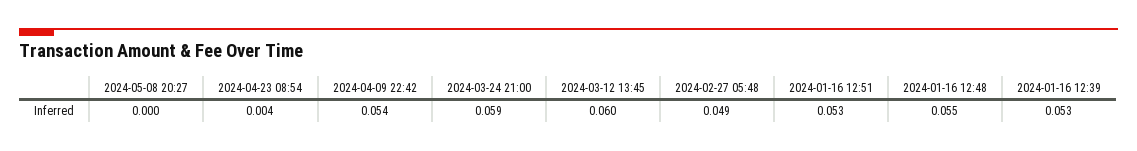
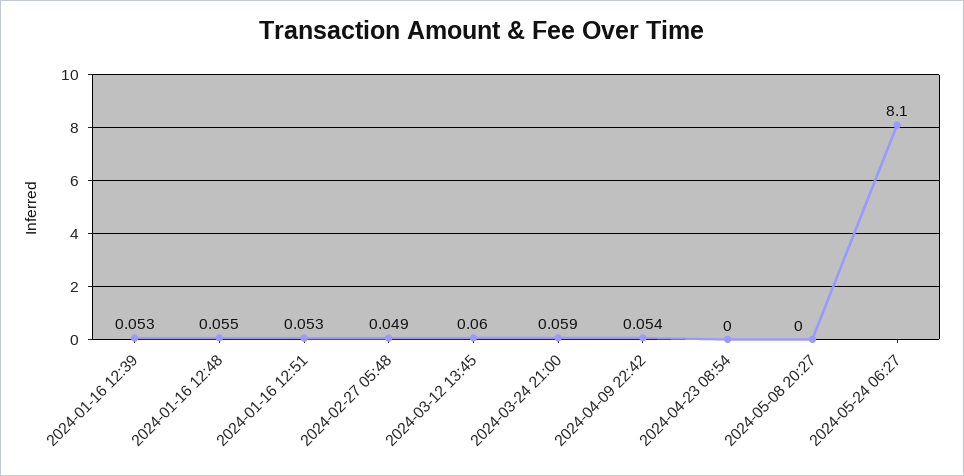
2024-04-23 08:54: 0.004 -> 0
2024-05-24 06:27: none -> 8.1

